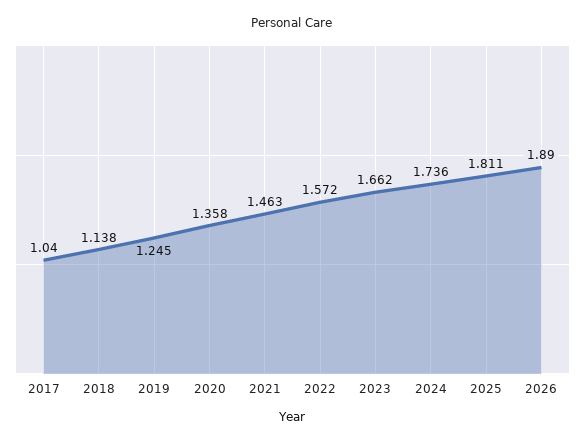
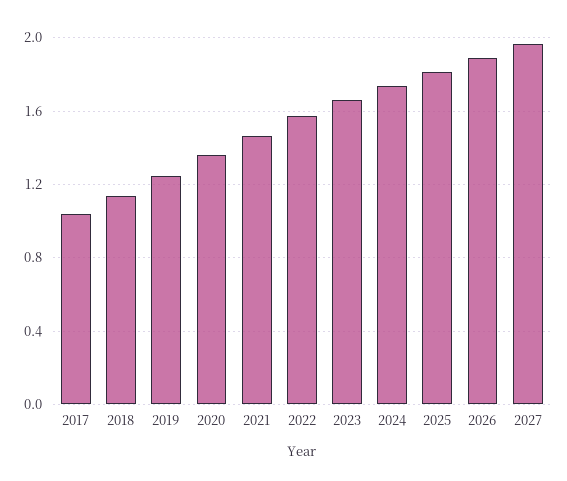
2027: none -> 1.95

